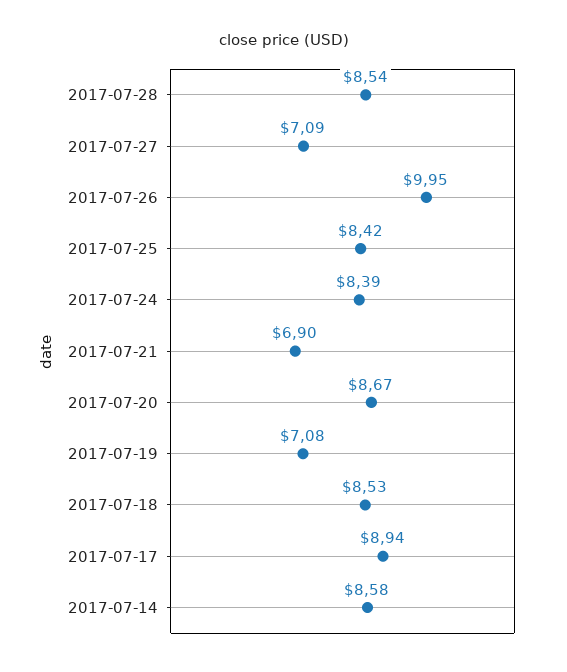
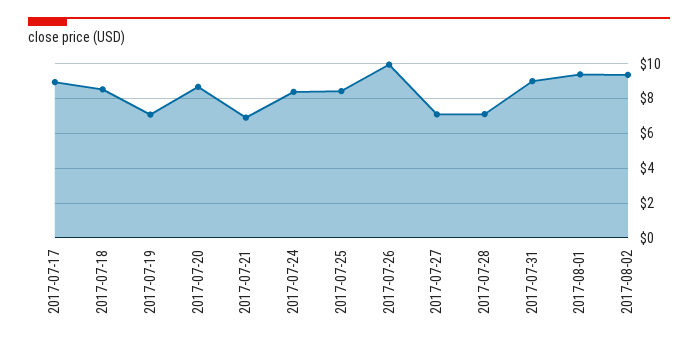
2017-07-28: 8.54 -> 7
2017-07-14: 8.58 -> none
2017-07-31: none -> 9
2017-08-01: none -> 9.5
2017-08-02: none -> 9.5

